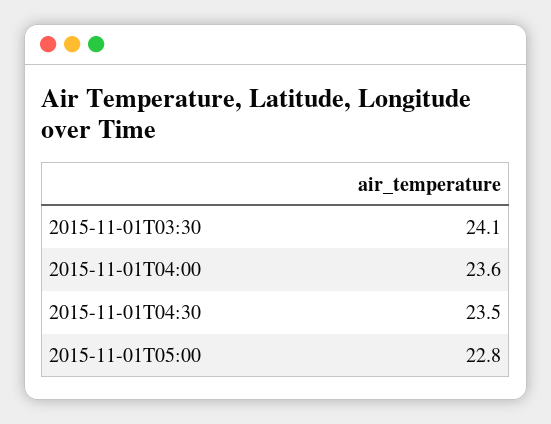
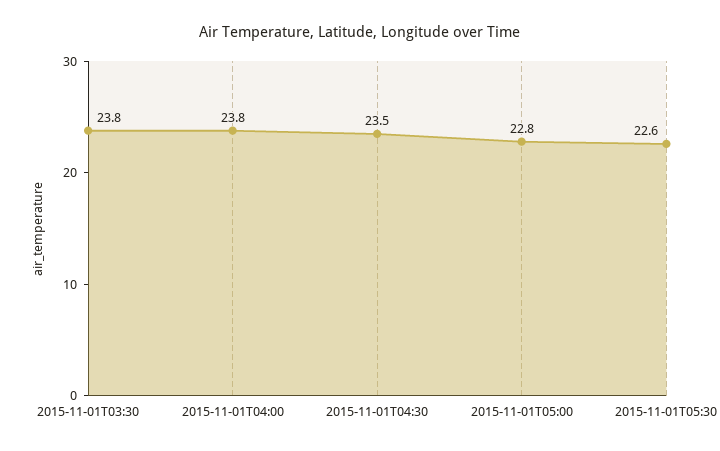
2015-11-01T03:30: 24.1 -> 23.8
2015-11-01T04:00: 23.6 -> 23.8
2015-11-01T05:30: none -> 22.6

